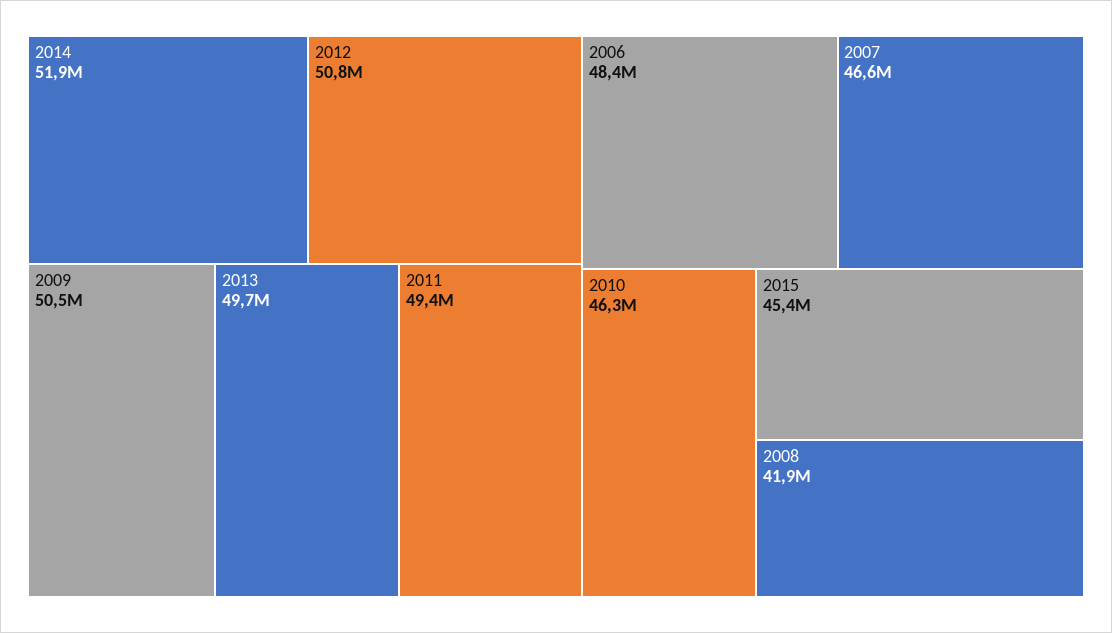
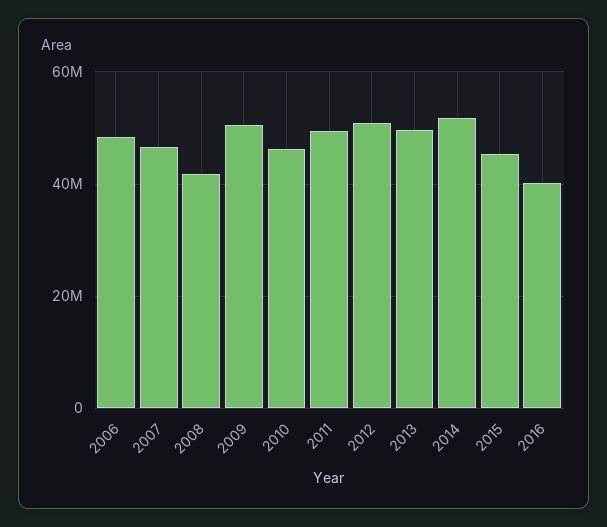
2016: none -> 40000000

